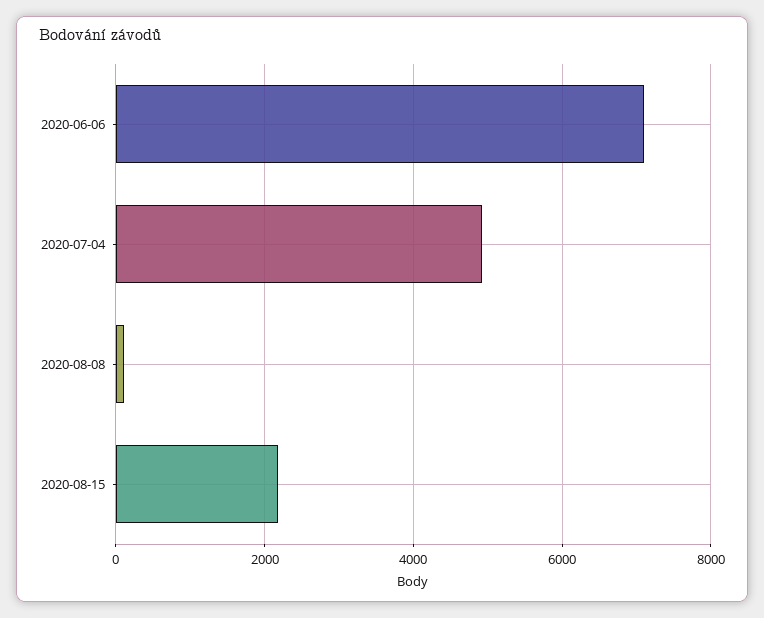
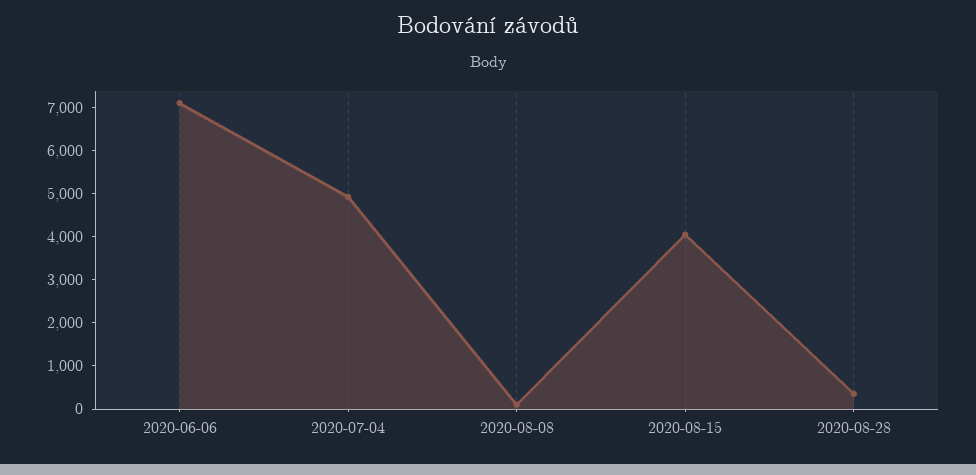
2020-08-15: 2200 -> 4000
2020-08-28: none -> 400

